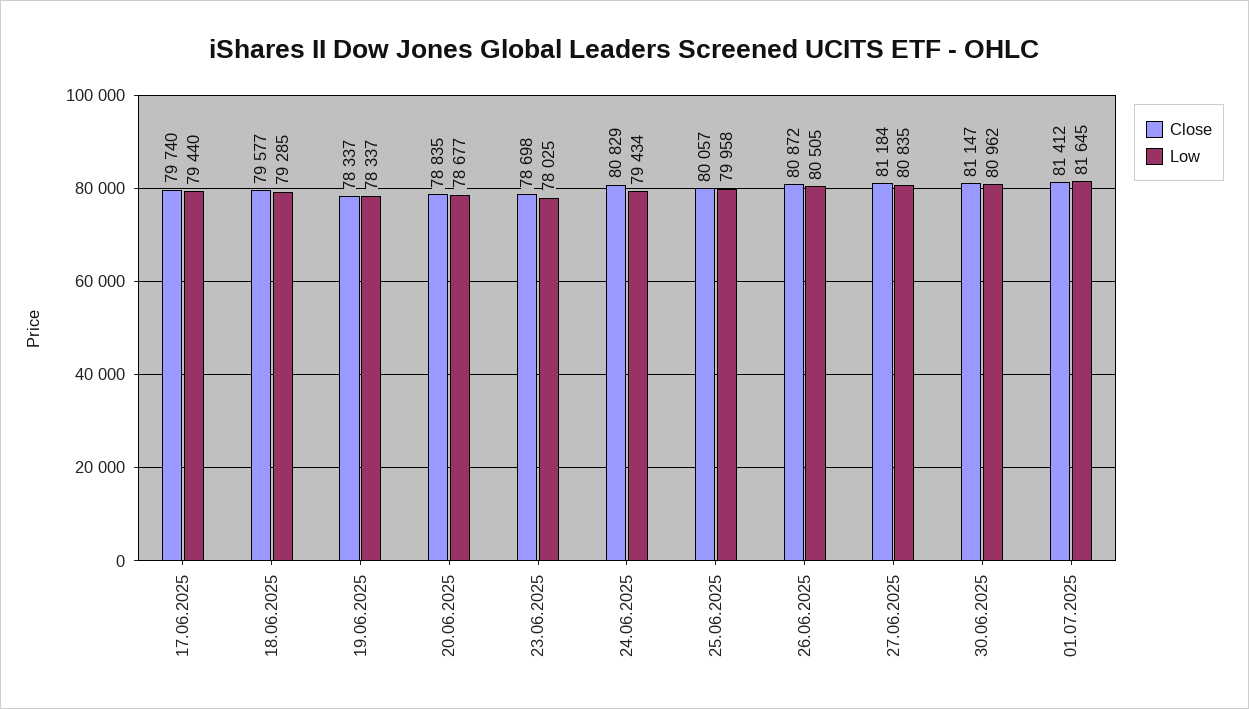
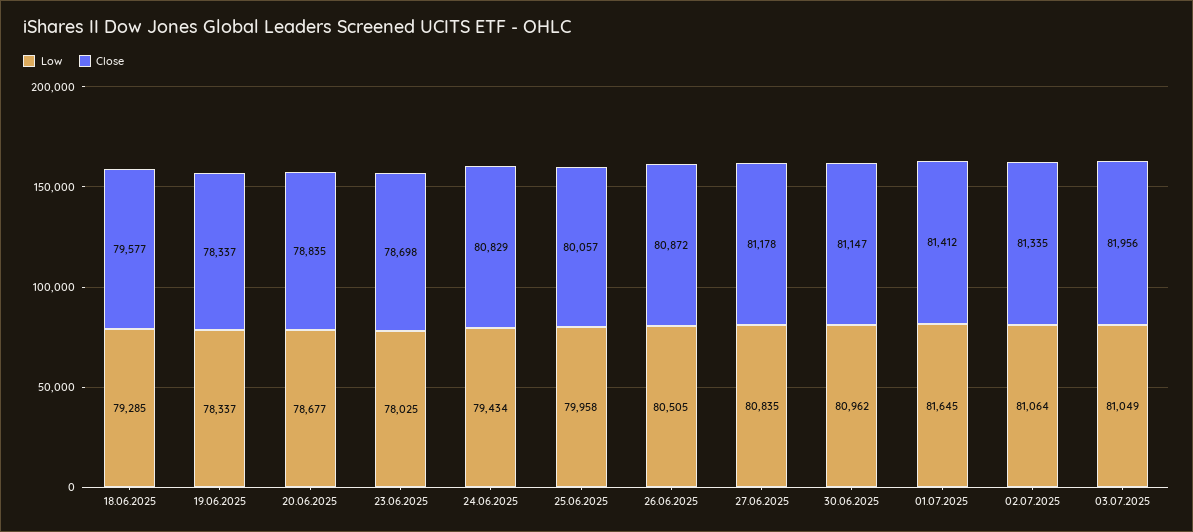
Close, 17.06.2025: 79740 -> none
Low, 17.06.2025: 79440 -> none
Close, 27.06.2025: 81184 -> 81178
Low, 02.07.2025: none -> 81064
Close, 02.07.2025: none -> 81335
Low, 03.07.2025: none -> 81049
Close, 03.07.2025: none -> 81956

